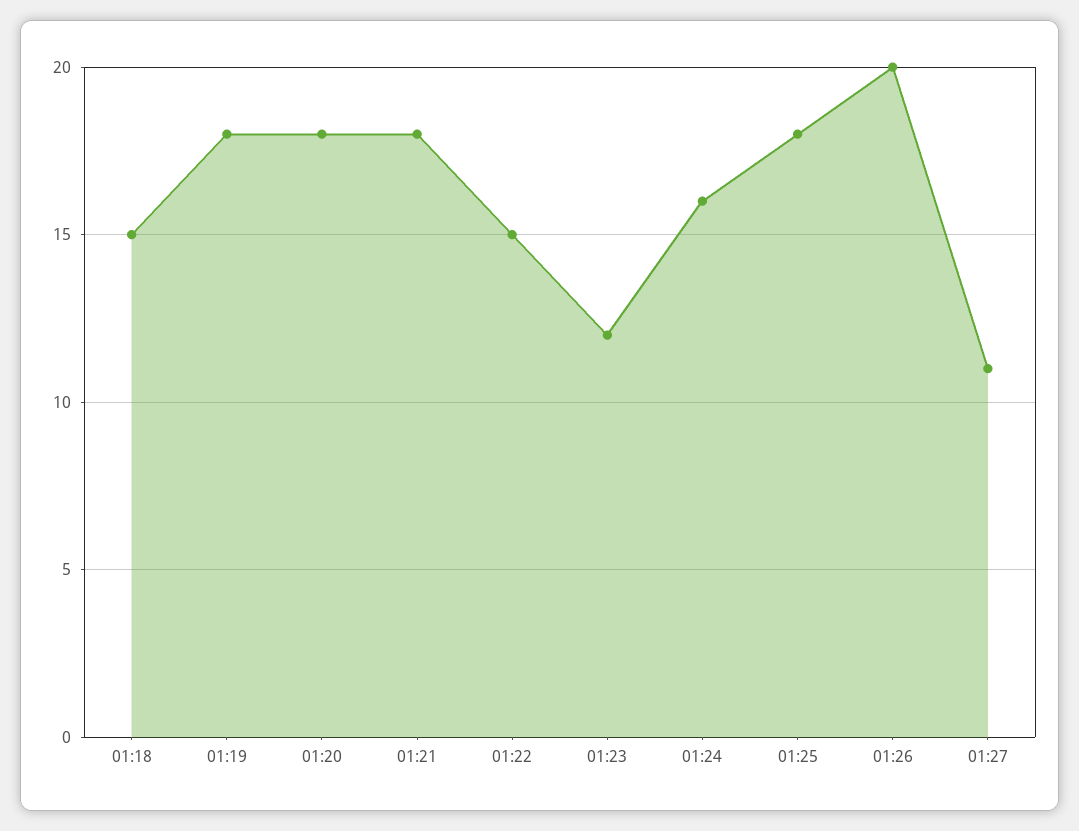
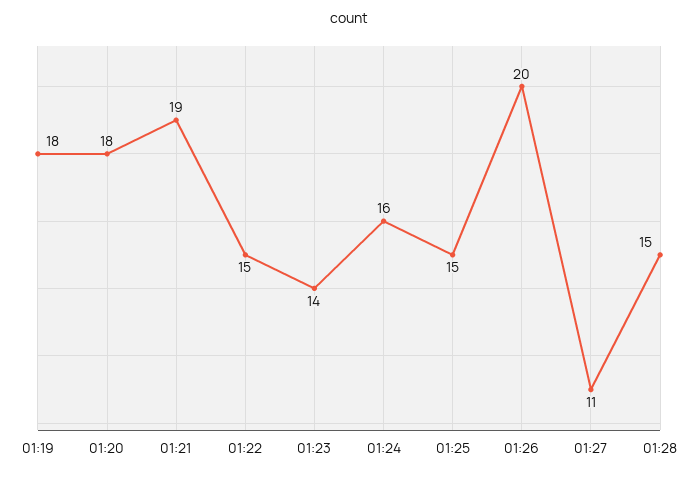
01:18: 15 -> none
01:21: 18 -> 19
01:23: 12 -> 14
01:25: 18 -> 15
01:28: none -> 15

